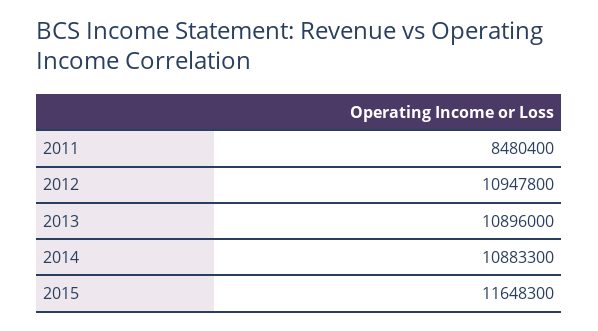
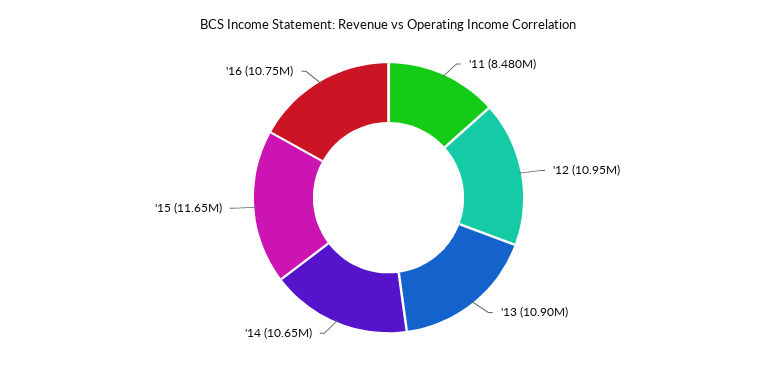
2014: 10883300 -> 10650000
'16: none -> 10750000

